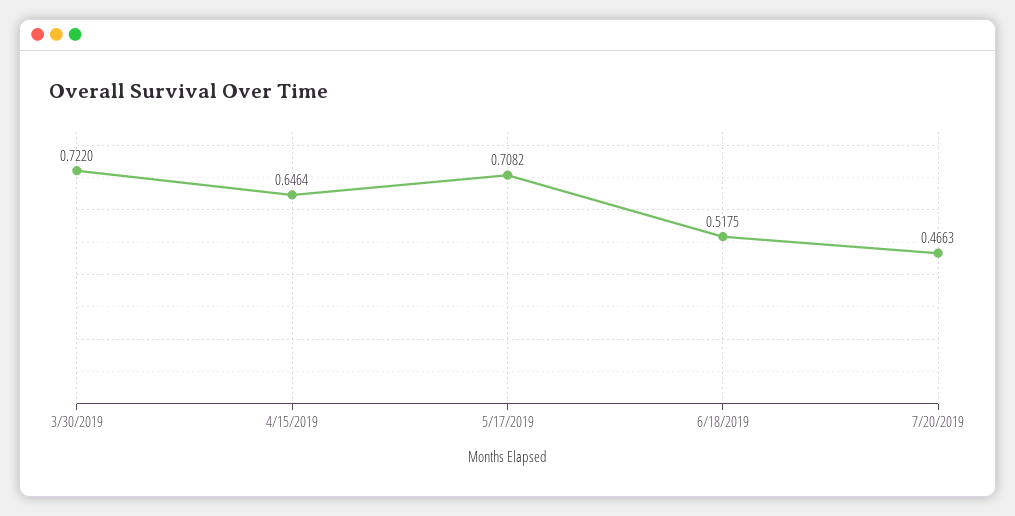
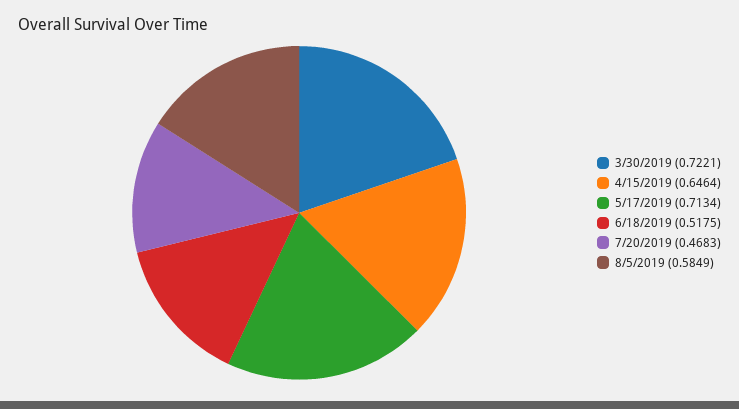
3/30/2019: 0.722 -> 0.7221
5/17/2019: 0.7082 -> 0.7134
7/20/2019: 0.4663 -> 0.4683
8/5/2019: none -> 0.5849

